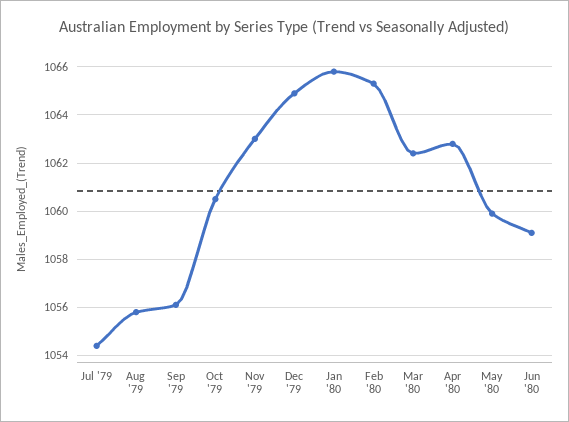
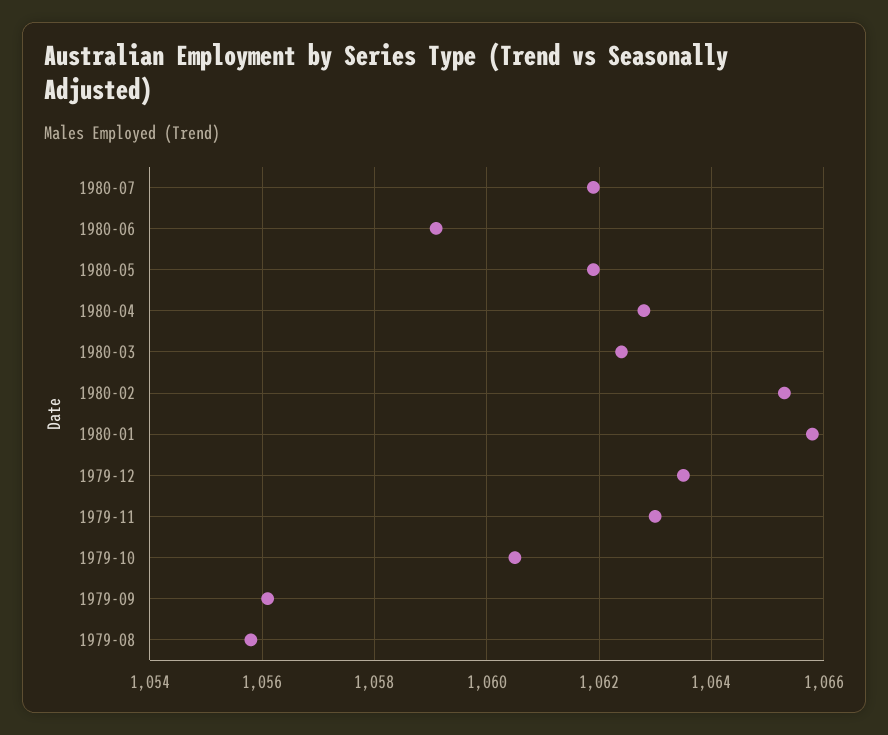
Jul '79: 1054.5 -> none
Dec '79: 1065 -> 1063.5
May '80: 1060 -> 1062
1980-07: none -> 1062

